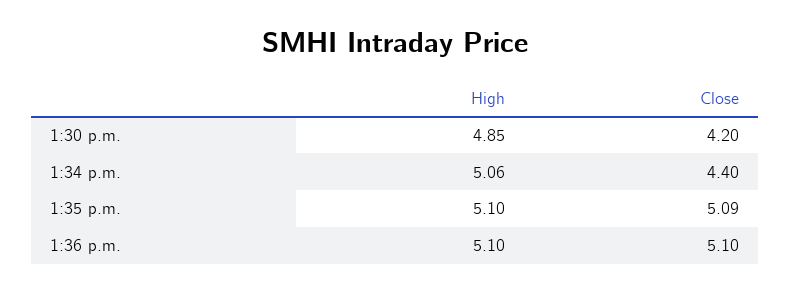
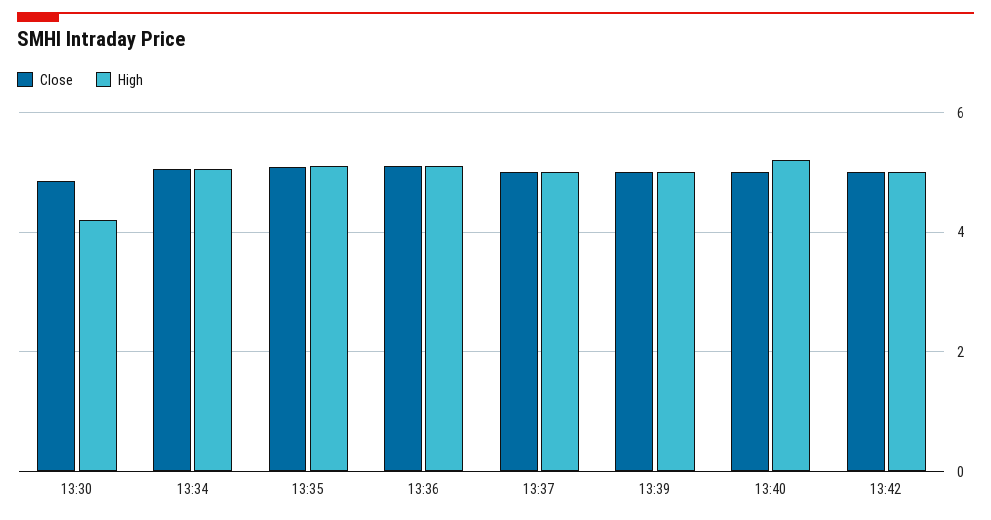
High, 1:30 p.m.: 4.85 -> 4.2
Close, 1:30 p.m.: 4.2 -> 4.8
Close, 1:34 p.m.: 4.4 -> 5
Close, 13:37: none -> 5
High, 13:37: none -> 5
Close, 13:39: none -> 5
High, 13:39: none -> 5
Close, 13:40: none -> 5
High, 13:40: none -> 5.2
Close, 13:42: none -> 5
High, 13:42: none -> 5

